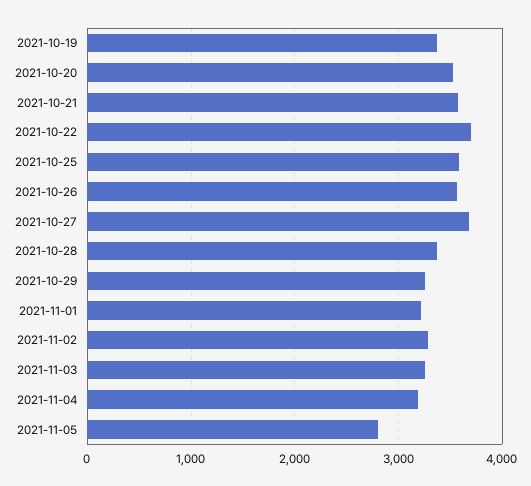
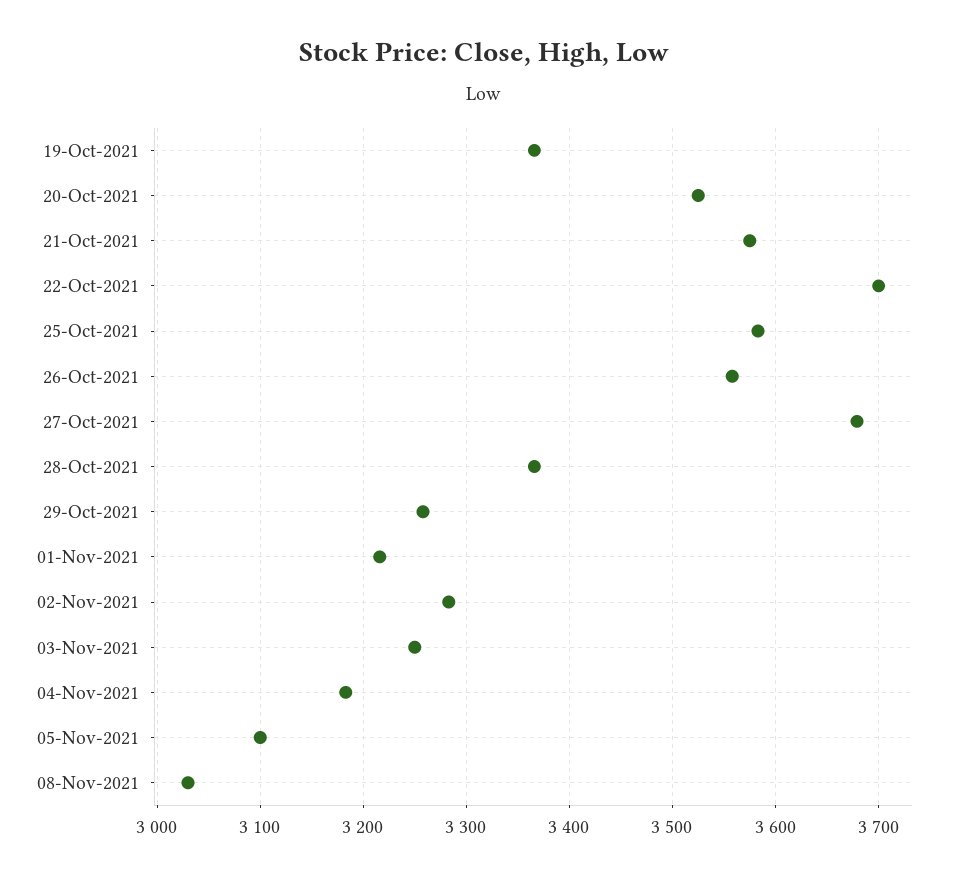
2021-11-05: 2800 -> 3100
08-Nov-2021: none -> 3030

